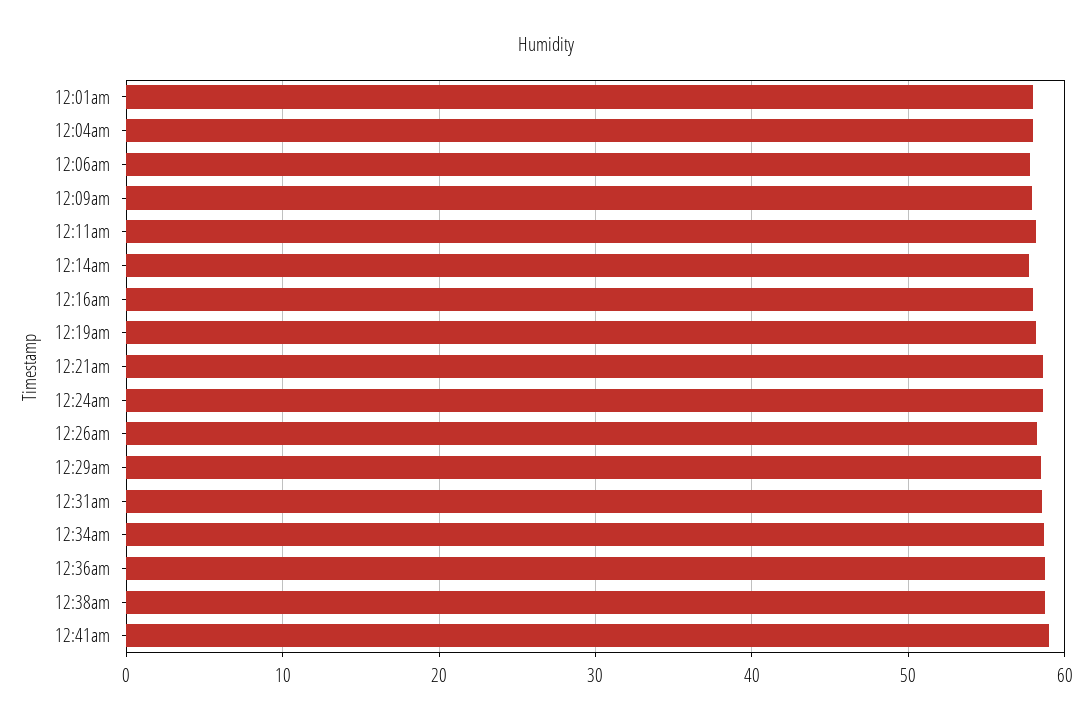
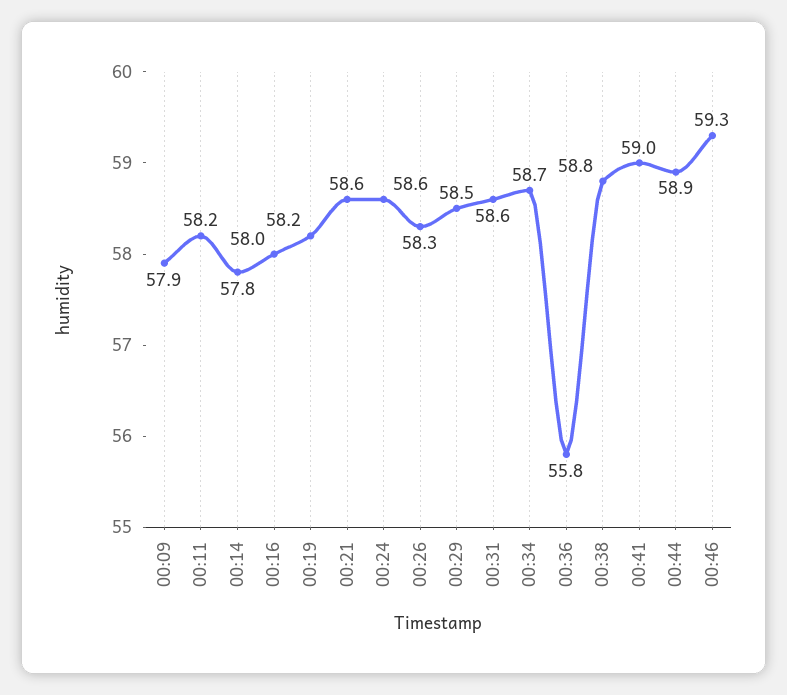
12:01am: 58 -> none
12:04am: 58 -> none
12:06am: 58 -> none
12:36am: 59 -> 55.8
00:44: none -> 58.9
00:46: none -> 59.3

